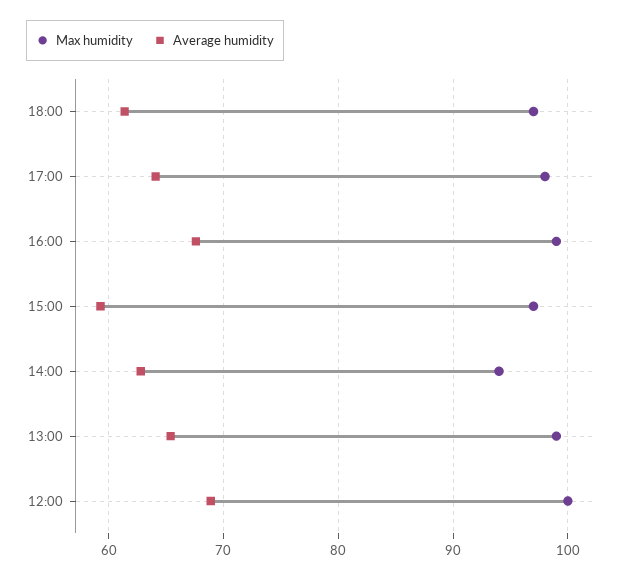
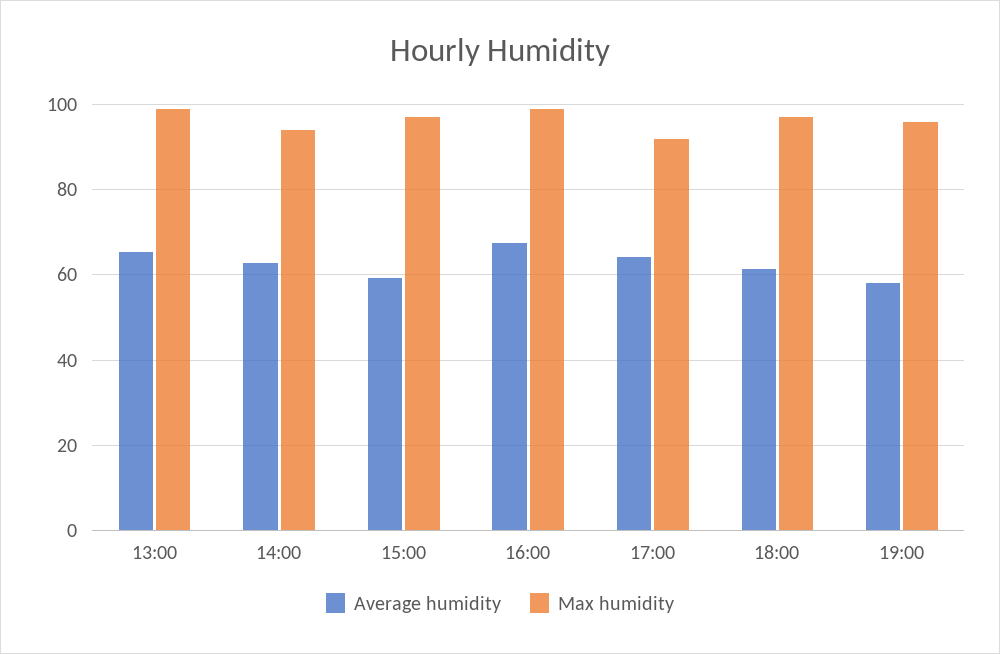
Max humidity, 17:00: 98 -> 92
Max humidity, 12:00: 100 -> none
Average humidity, 12:00: 69 -> none
Average humidity, 19:00: none -> 58
Max humidity, 19:00: none -> 96

